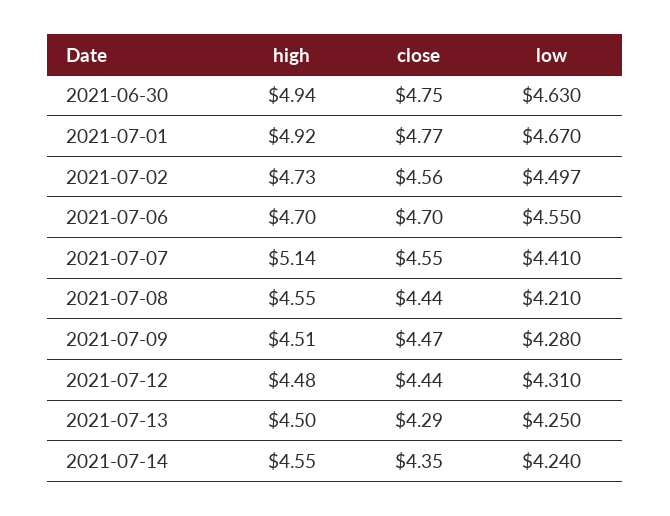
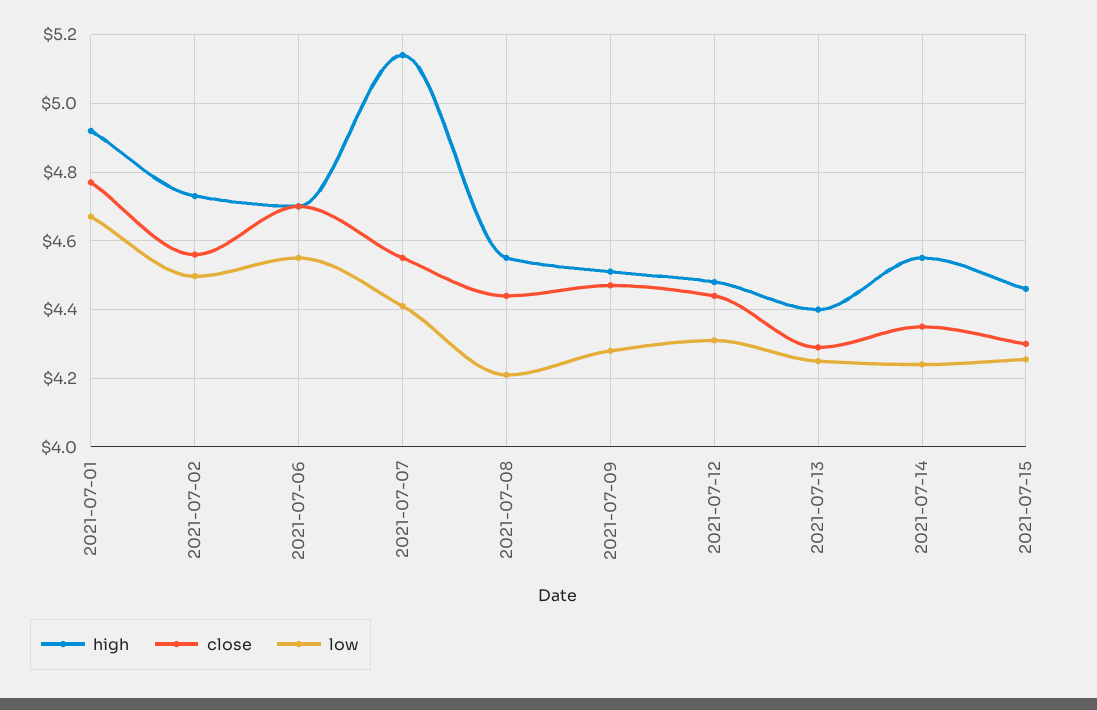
high, 2021-06-30: 4.94 -> none
close, 2021-06-30: 4.75 -> none
low, 2021-06-30: 4.63 -> none
high, 2021-07-13: 4.5 -> 4.4
high, 2021-07-15: none -> 4.46
close, 2021-07-15: none -> 4.3
low, 2021-07-15: none -> 4.26

